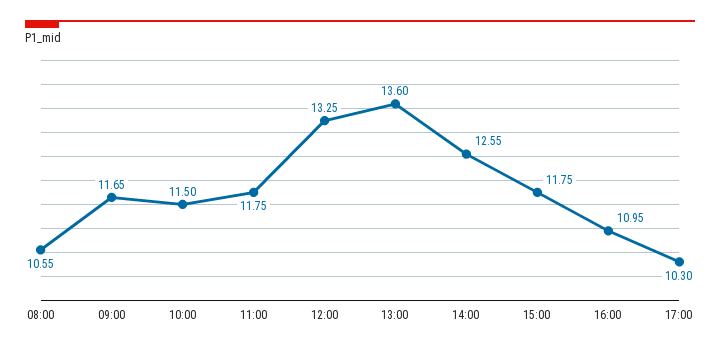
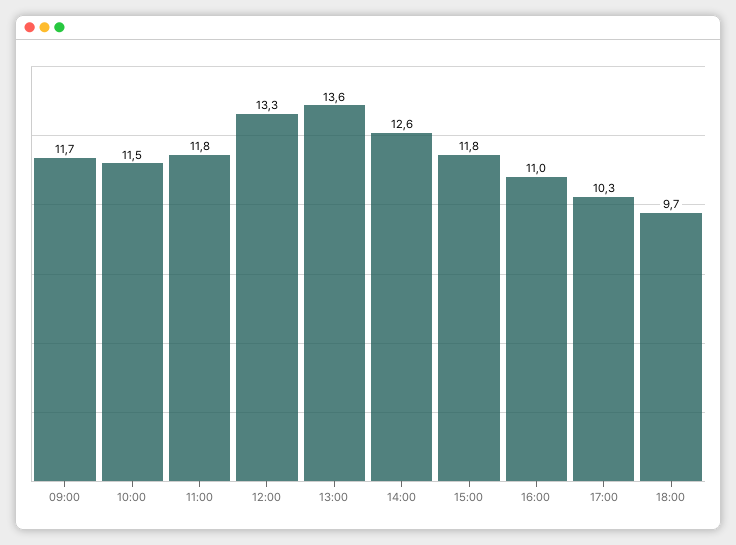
08:00: 10.55 -> none
18:00: none -> 9.7

